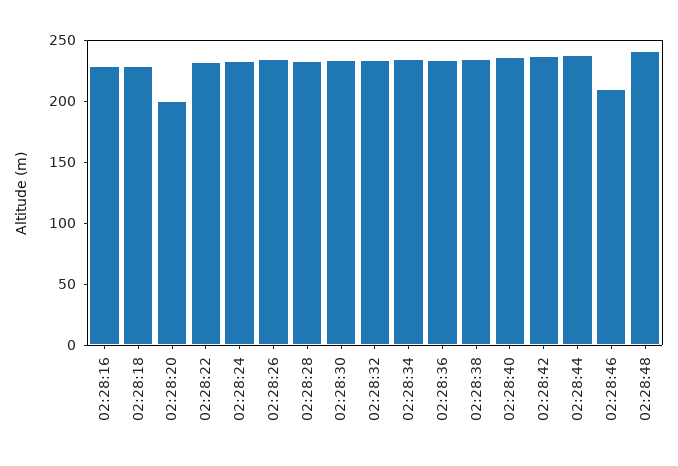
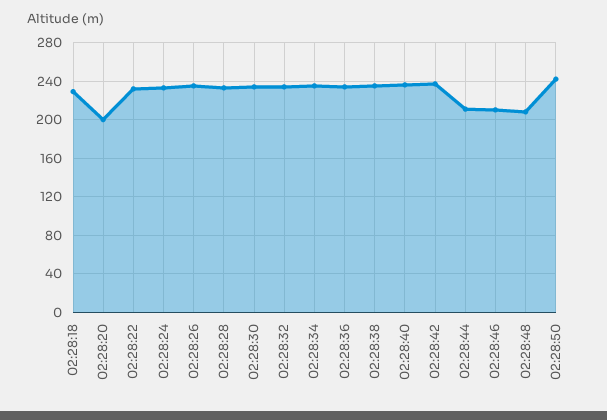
02:28:16: 230 -> none
02:28:44: 240 -> 210
02:28:48: 240 -> 210
02:28:50: none -> 240

